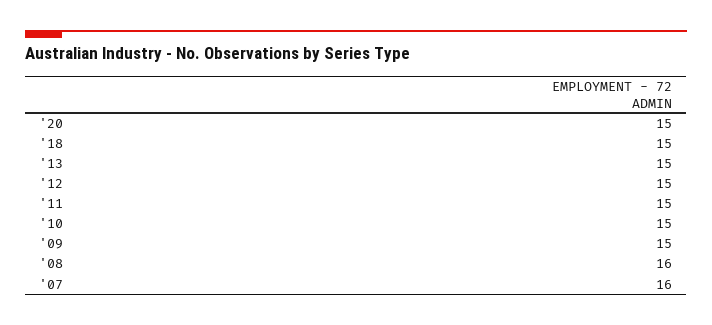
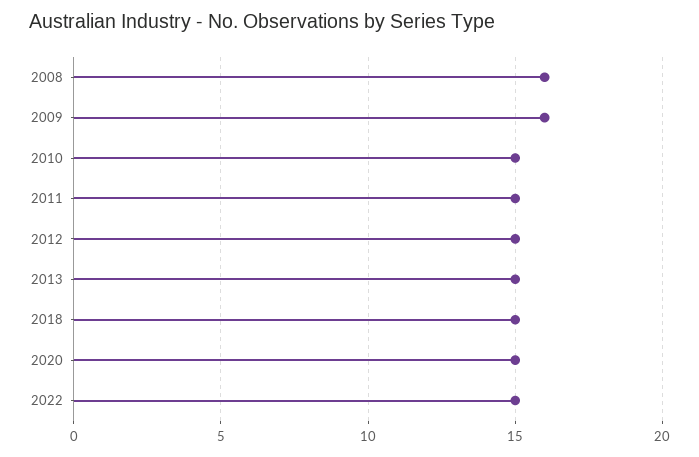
'09: 15 -> 16
'07: 16 -> none
2022: none -> 15

